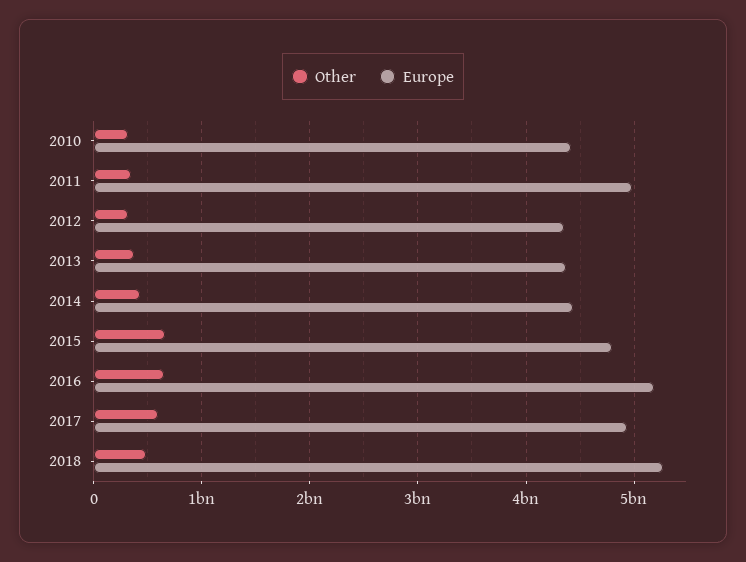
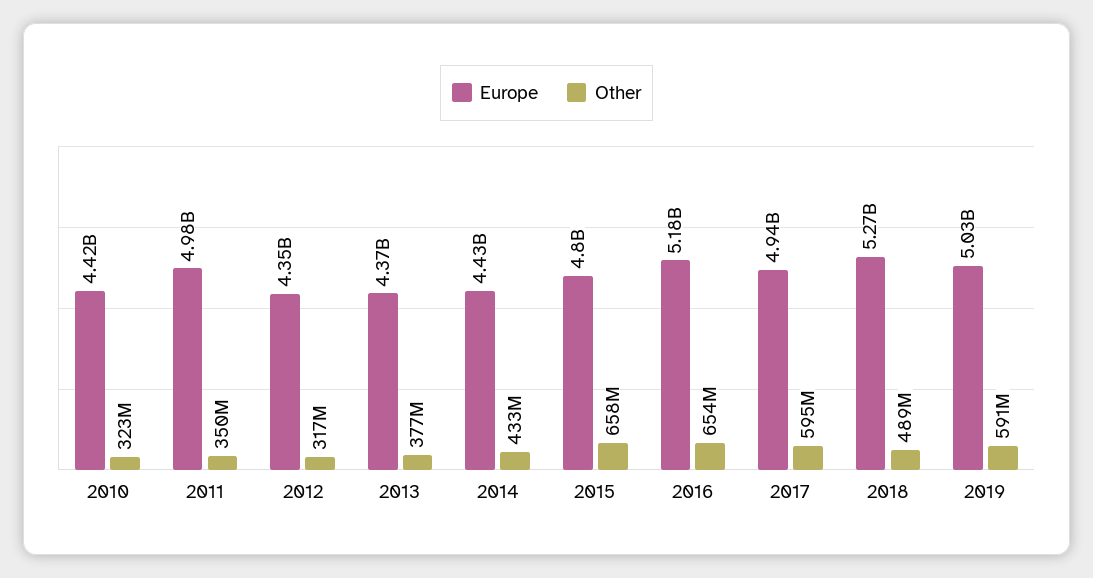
Europe, 2019: none -> 5030000000
Other, 2019: none -> 591000000

